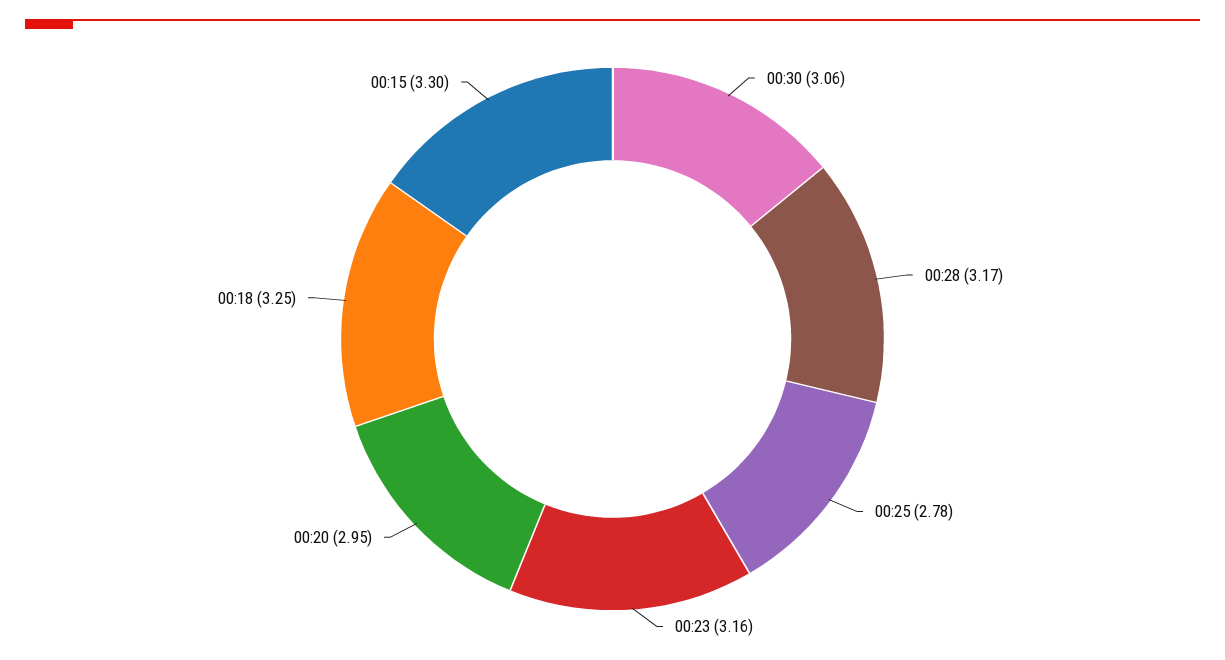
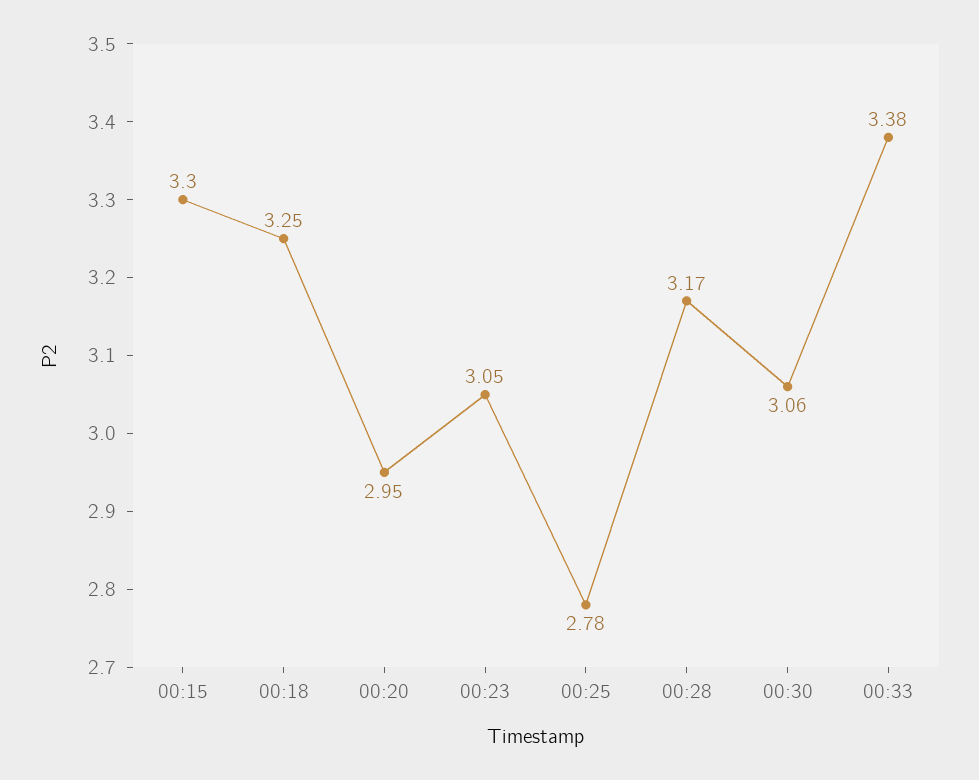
00:23: 3.16 -> 3.05
00:33: none -> 3.38

